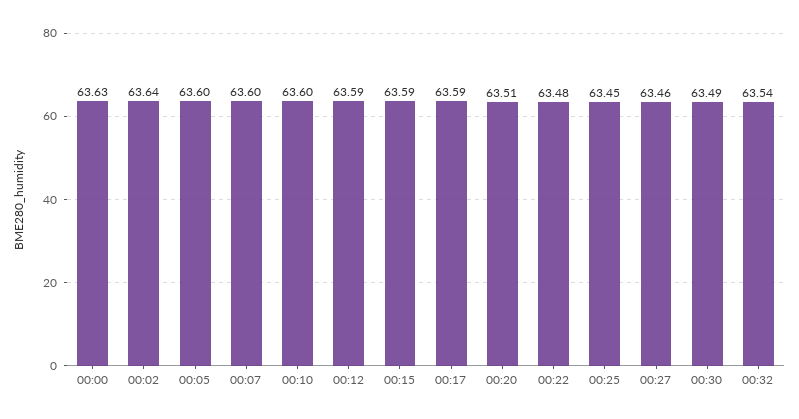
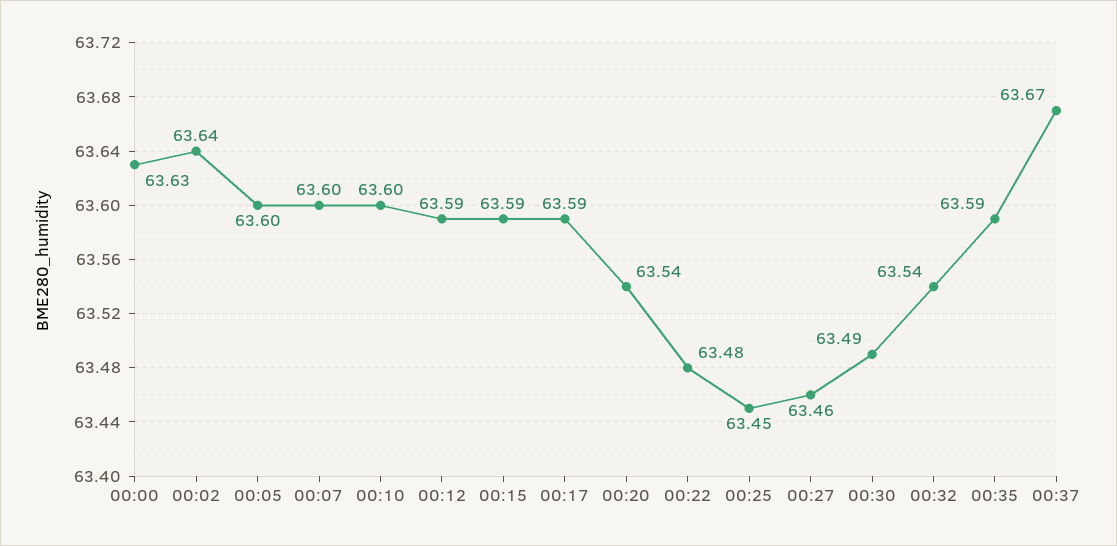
00:20: 63.51 -> 63.54
00:35: none -> 63.59
00:37: none -> 63.67

